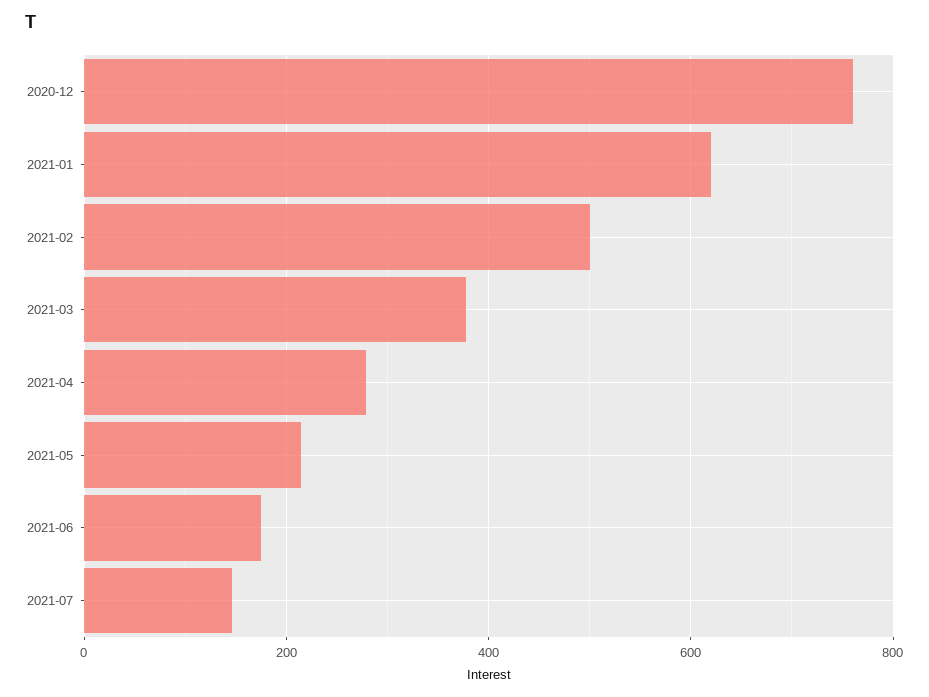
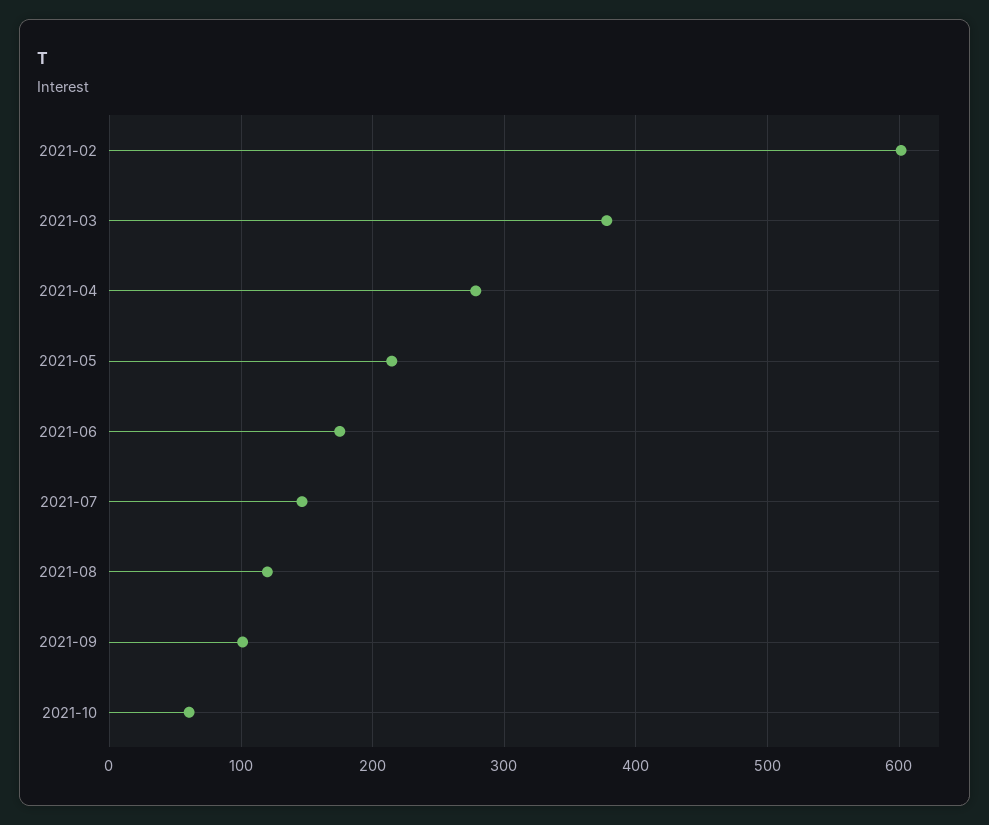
2020-12: 760 -> none
2021-01: 620 -> none
2021-02: 500 -> 600
2021-08: none -> 120
2021-09: none -> 100
2021-10: none -> 60

